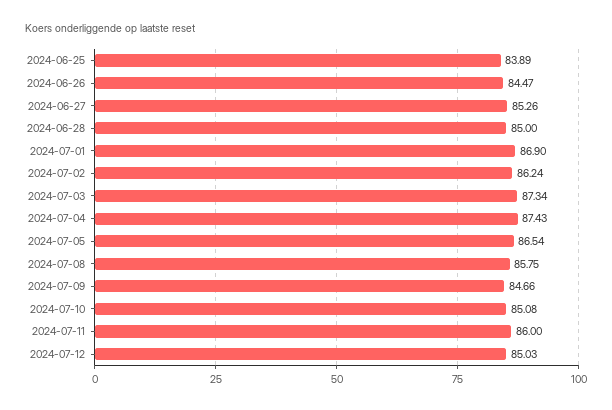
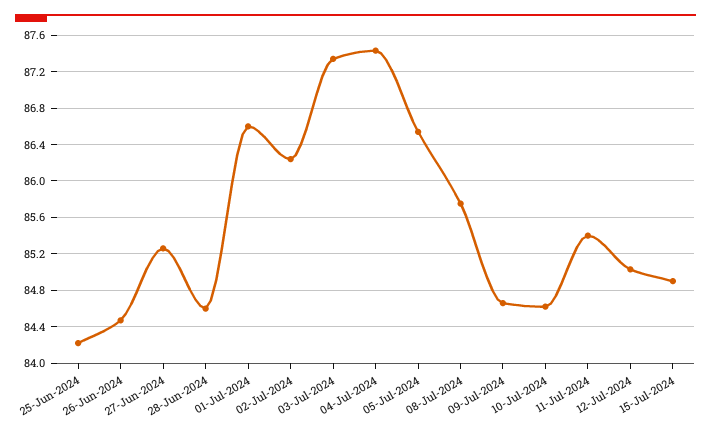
2024-06-25: 83.89 -> 84.2
2024-06-28: 85 -> 84.6
2024-07-01: 86.9 -> 86.6
2024-07-10: 85.08 -> 84.6
2024-07-11: 86 -> 85.4
15-Jul-2024: none -> 84.9

